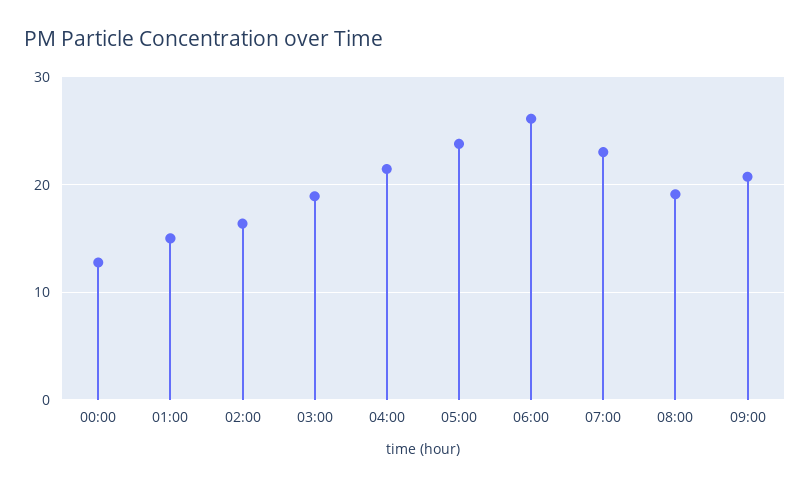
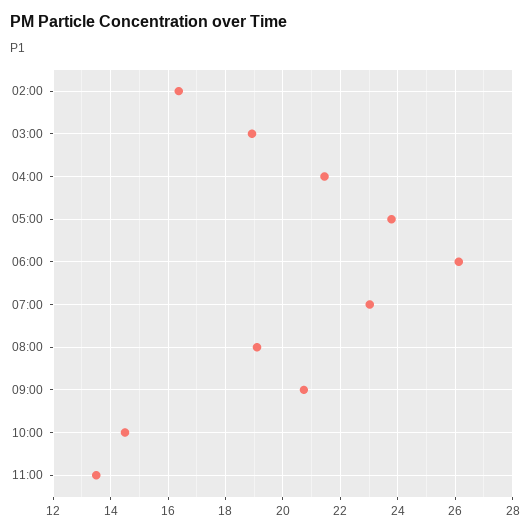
00:00: 13 -> none
01:00: 15 -> none
10:00: none -> 14.5
11:00: none -> 13.5

